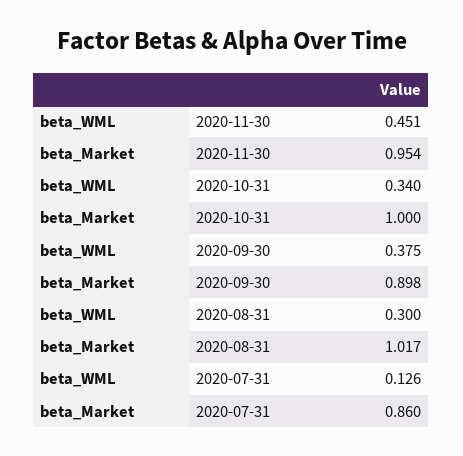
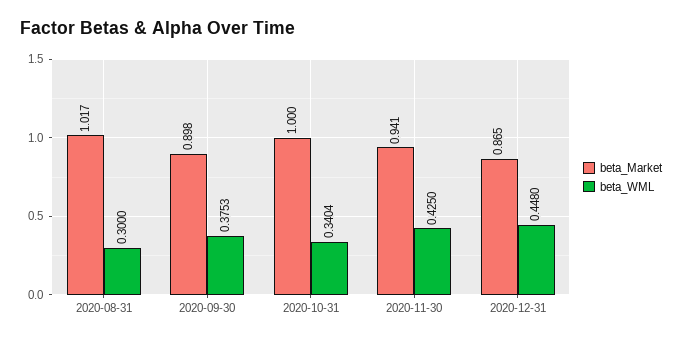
beta_WML, 2020-11-30: 0.451 -> 0.425
beta_Market, 2020-11-30: 0.954 -> 0.941
beta_WML, 2020-07-31: 0.126 -> none
beta_Market, 2020-07-31: 0.86 -> none
beta_Market, 2020-12-31: none -> 0.865
beta_WML, 2020-12-31: none -> 0.448

